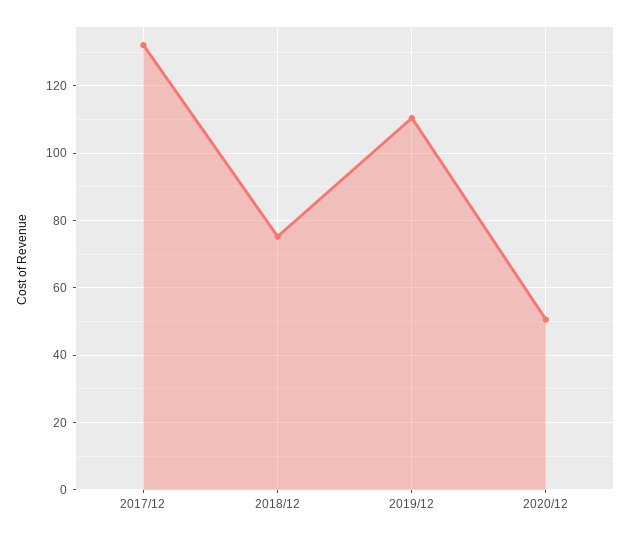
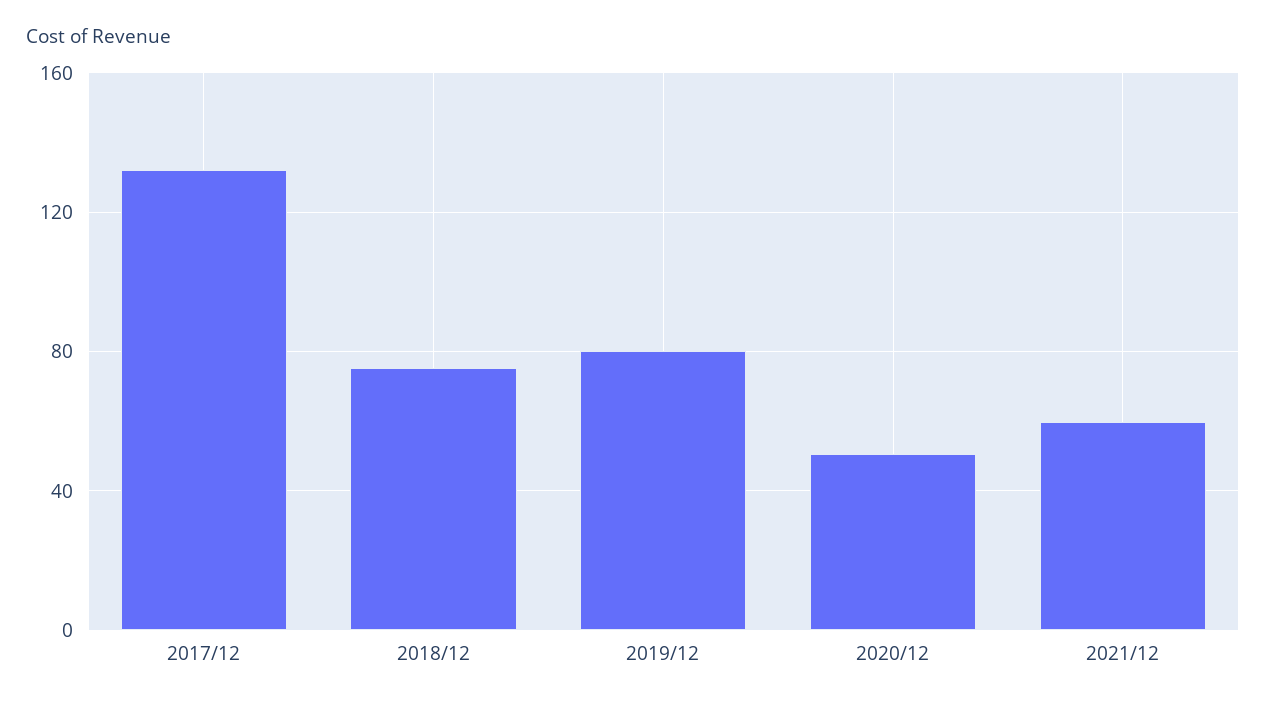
2019/12: 110 -> 80
2021/12: none -> 60

